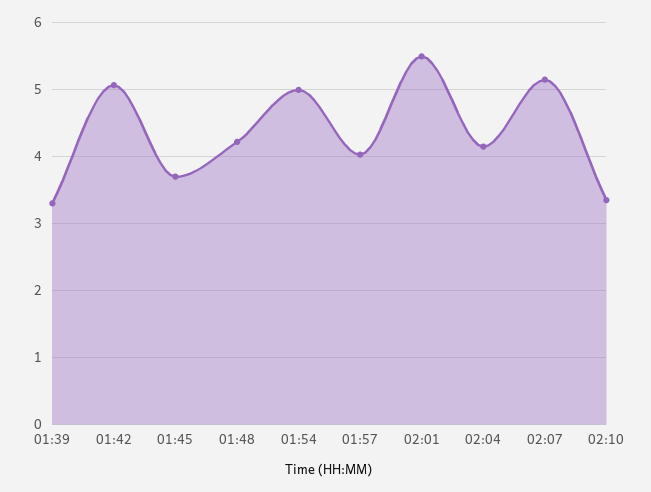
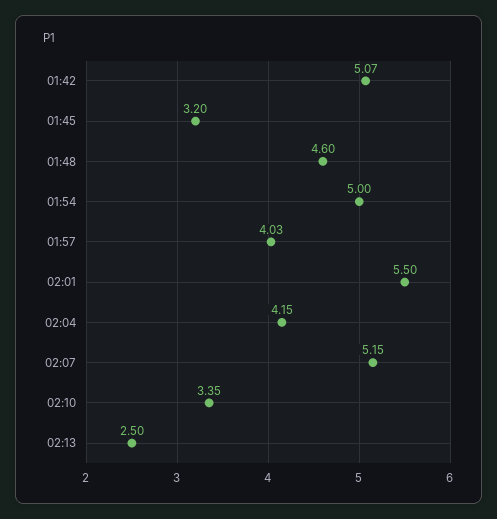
01:39: 3.3 -> none
01:45: 3.7 -> 3.2
01:48: 4.2 -> 4.6
02:13: none -> 2.5

